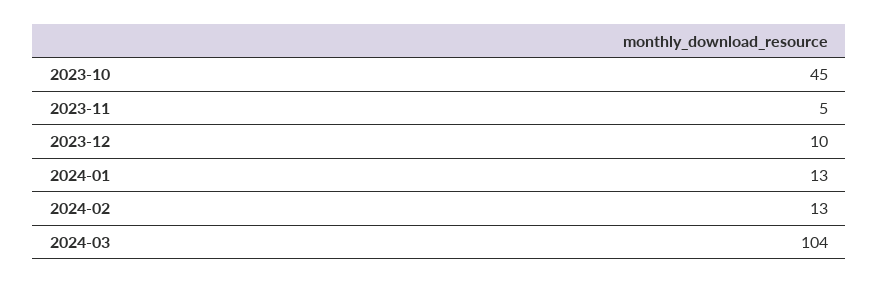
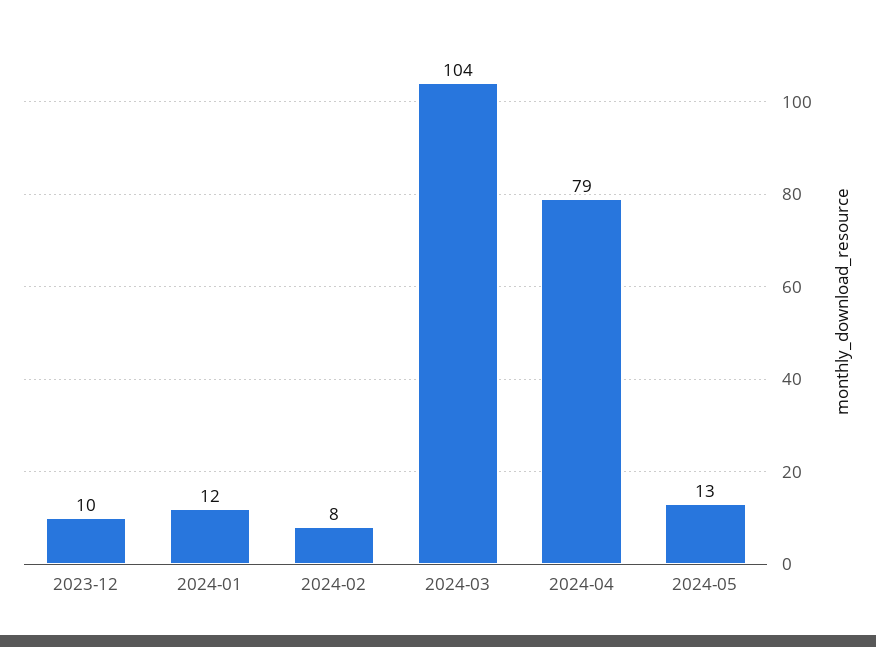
2023-10: 45 -> none
2023-11: 5 -> none
2024-01: 13 -> 12
2024-02: 13 -> 8
2024-04: none -> 79
2024-05: none -> 13

